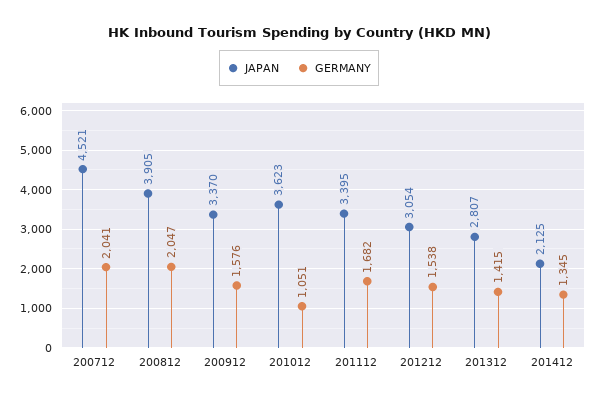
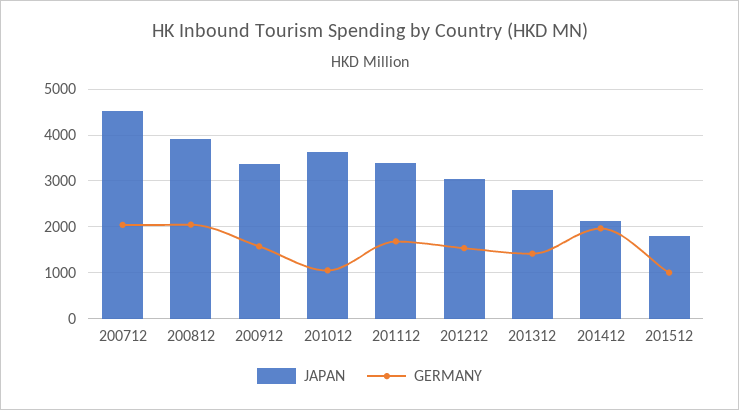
GERMANY, 201412: 1345 -> 2000
JAPAN, 201512: none -> 1800
GERMANY, 201512: none -> 1000

